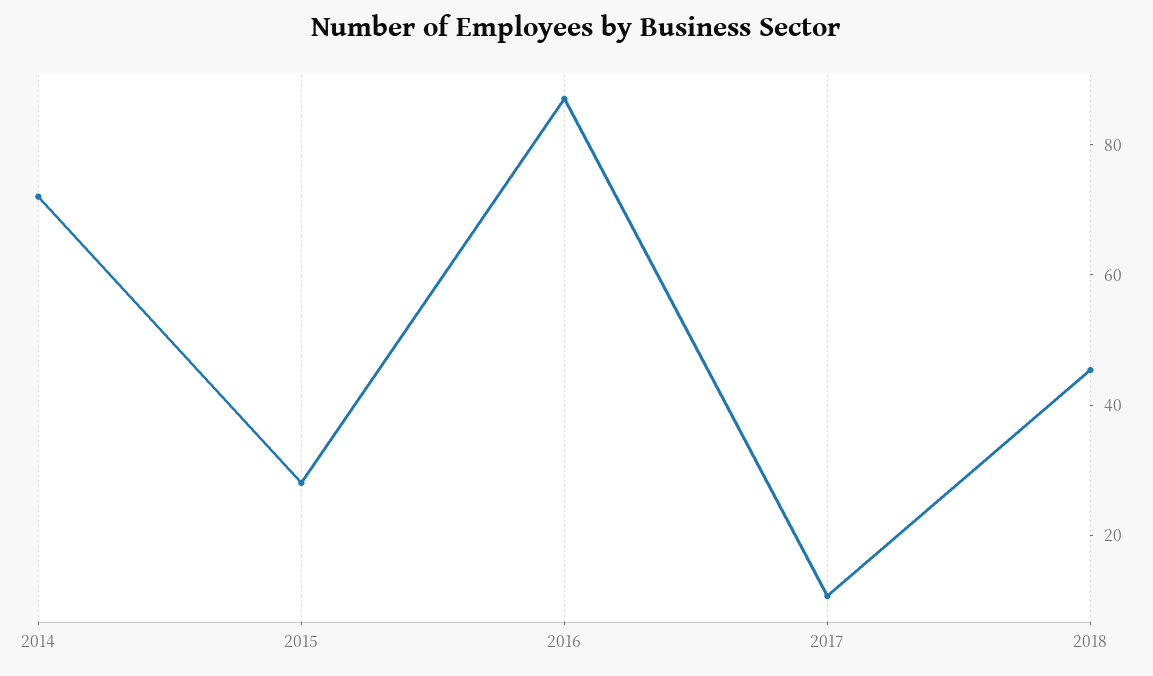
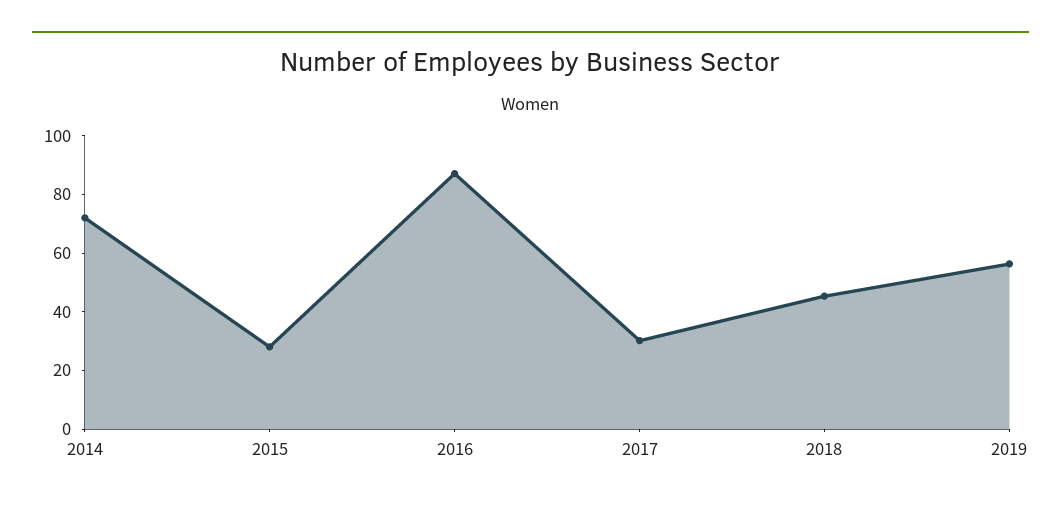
2017: 10 -> 30
2019: none -> 55

